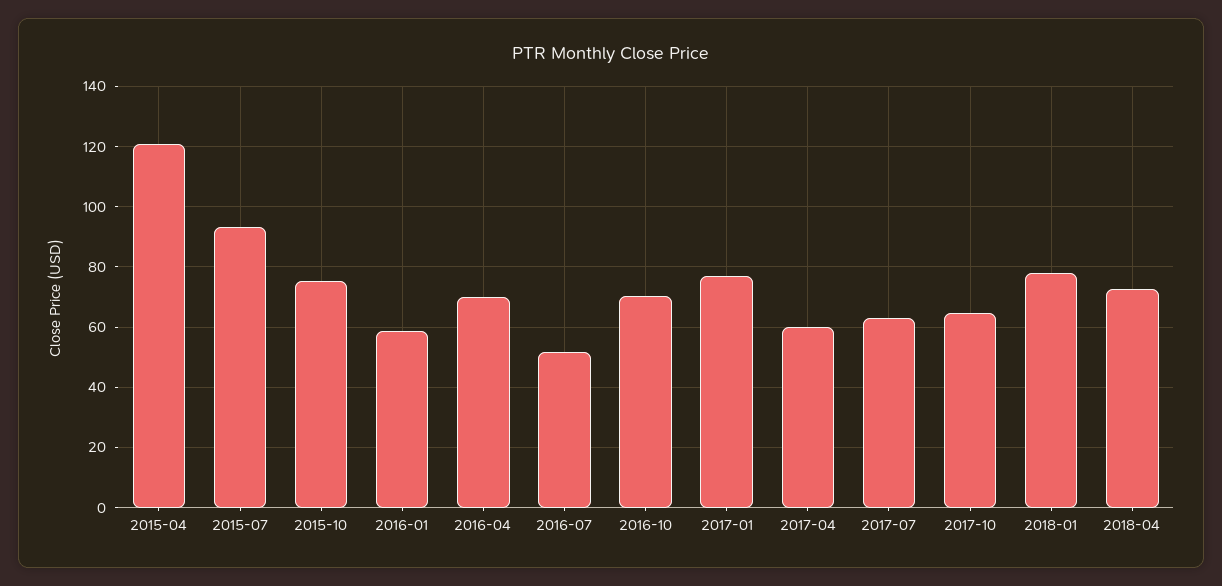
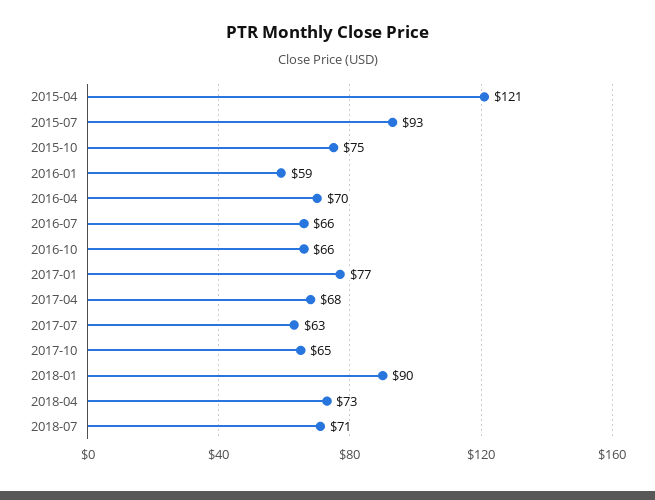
2016-07: 52 -> 66
2016-10: 70 -> 66
2017-04: 60 -> 68
2018-01: 78 -> 90
2018-07: none -> 71

